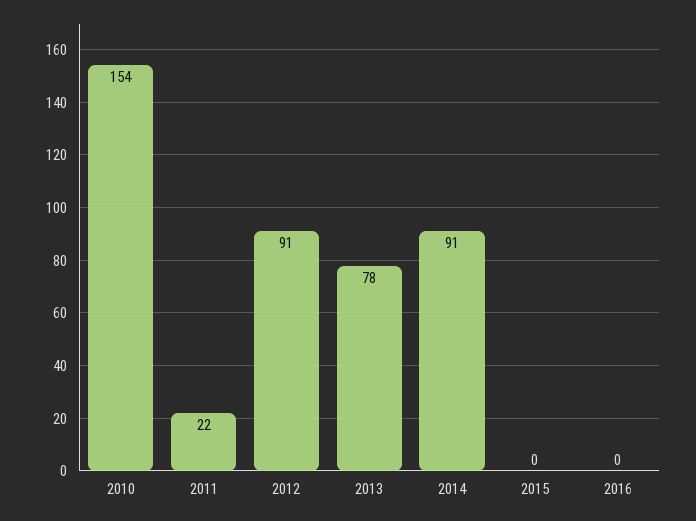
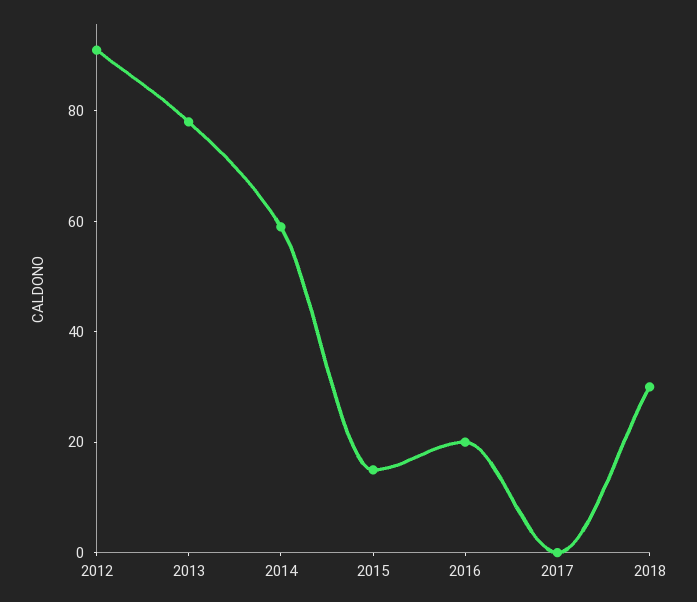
2010: 154 -> none
2011: 22 -> none
2014: 91 -> 60
2015: 0 -> 15
2016: 0 -> 20
2017: none -> 0
2018: none -> 30

